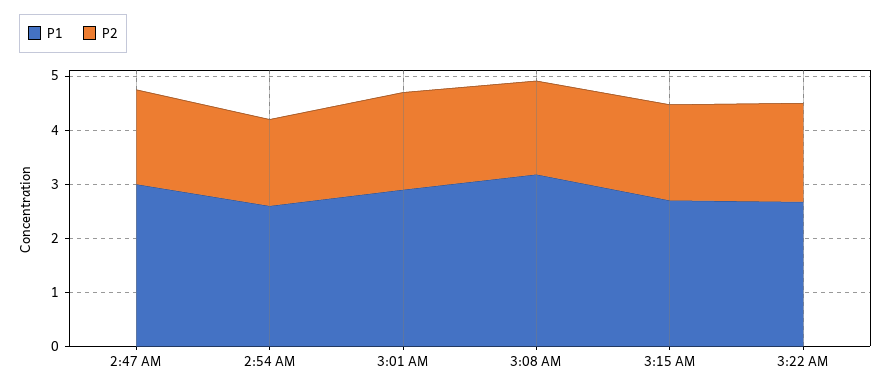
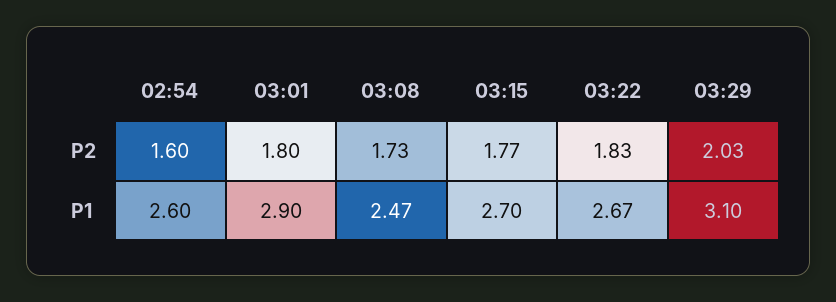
P1, 2:47 AM: 3 -> none
P2, 2:47 AM: 1.8 -> none
P1, 3:08 AM: 3.2 -> 2.47
P2, 03:29: none -> 2.03
P1, 03:29: none -> 3.1

